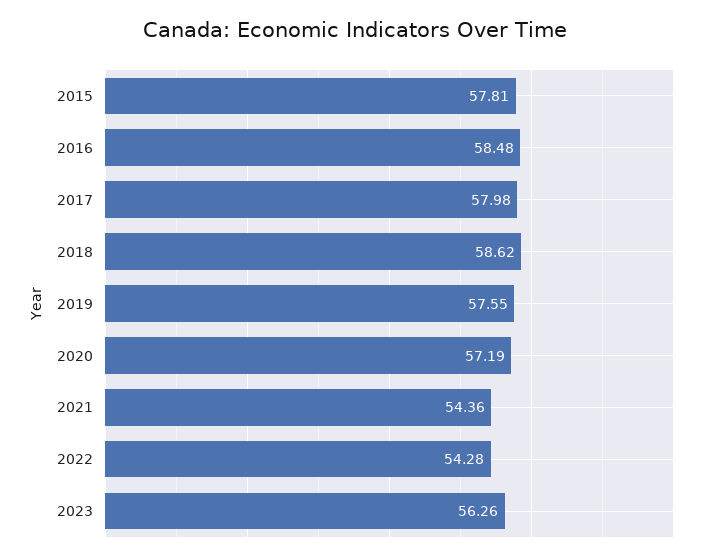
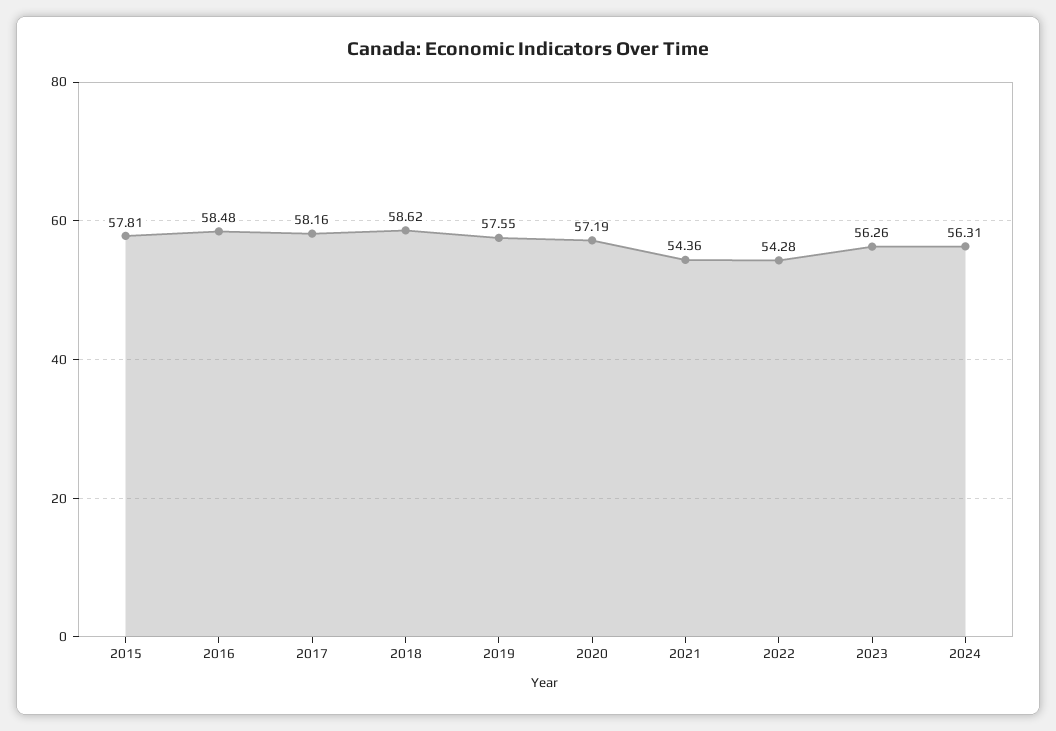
2017: 57.98 -> 58.16
2024: none -> 56.31

